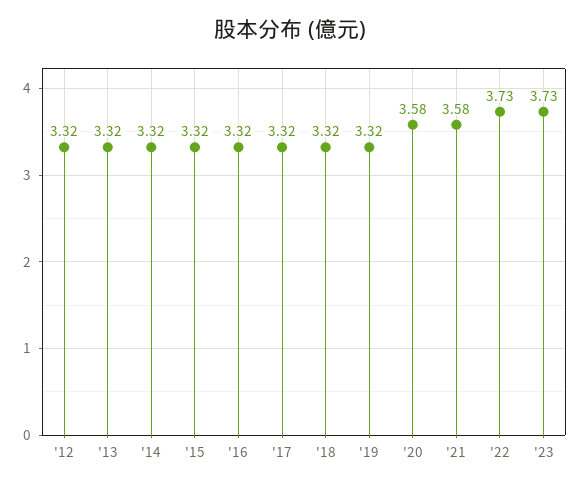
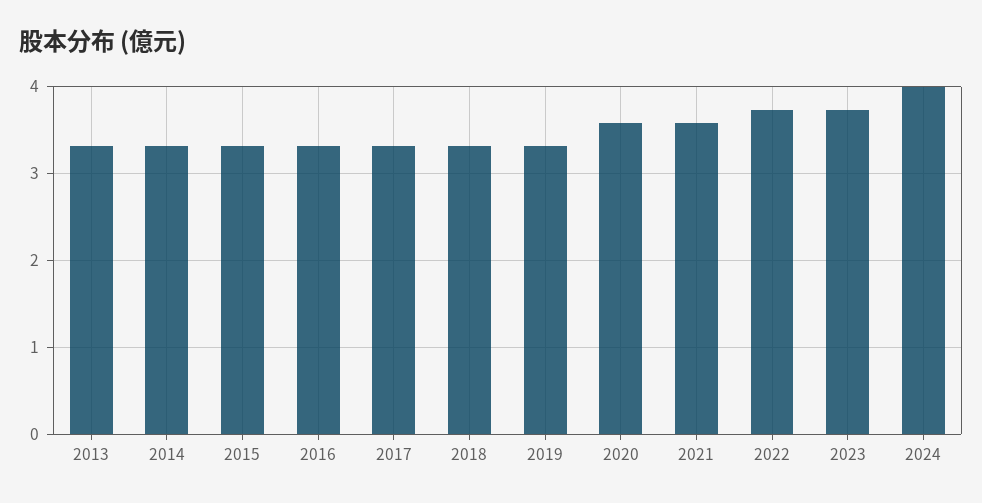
'12: 3.32 -> none
2024: none -> 4

